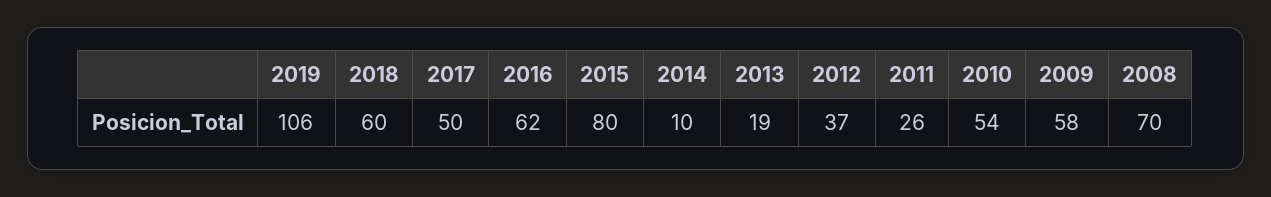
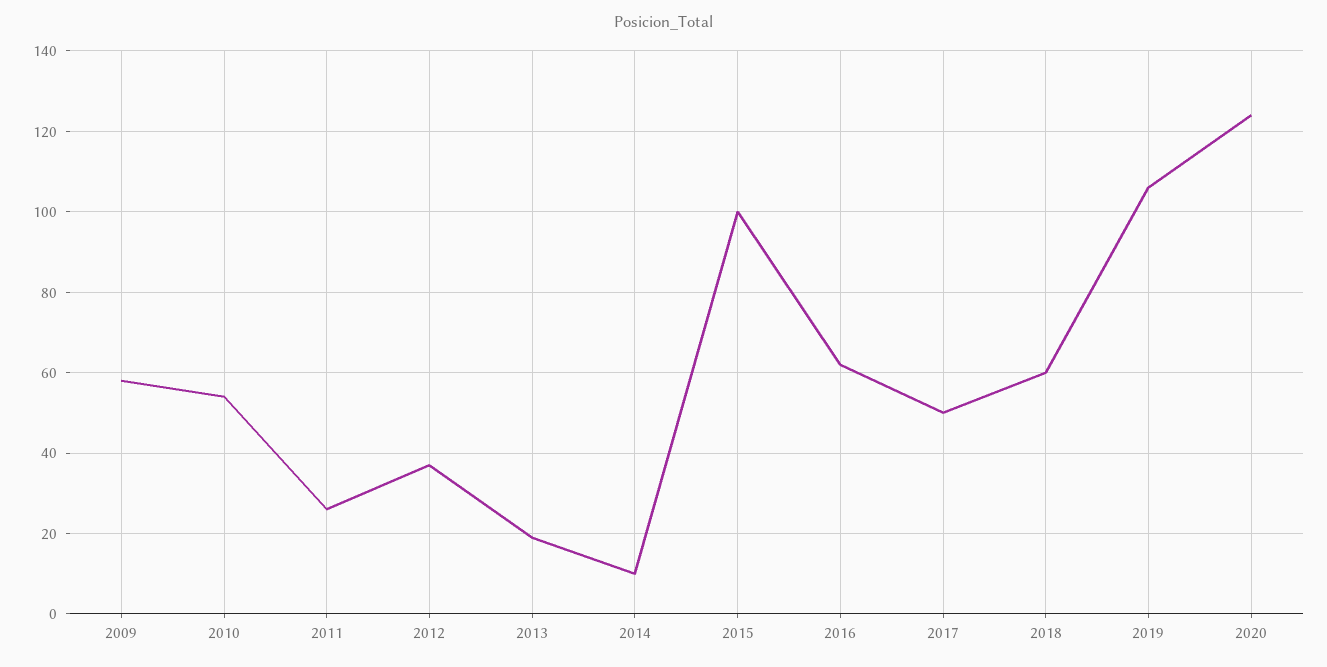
2015: 80 -> 100
2008: 70 -> none
2020: none -> 125

